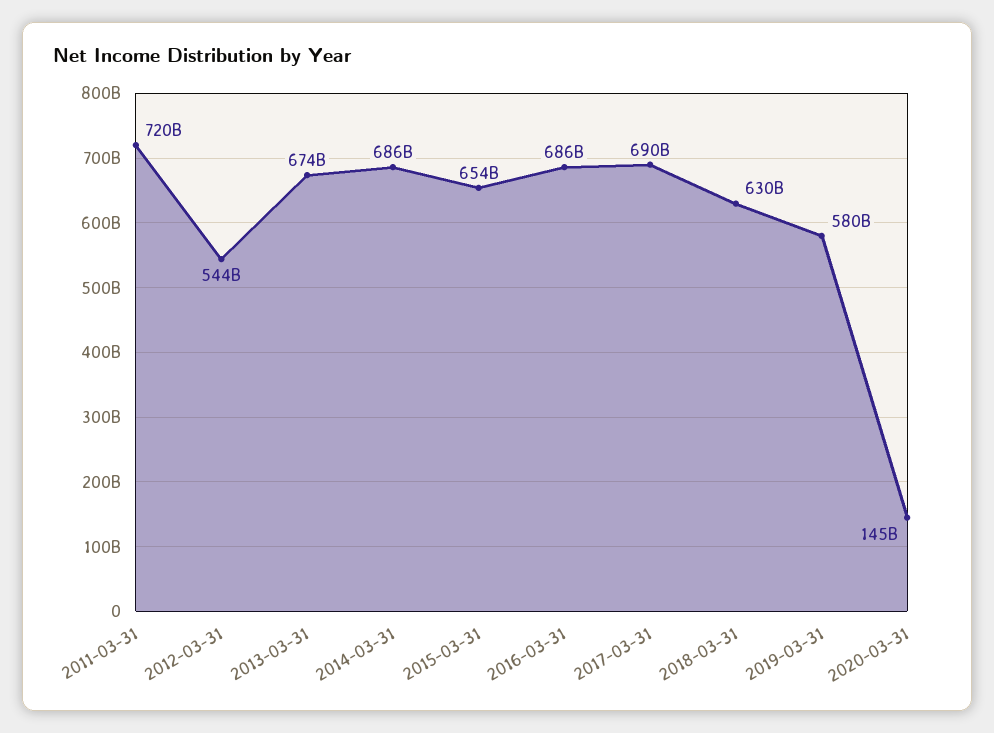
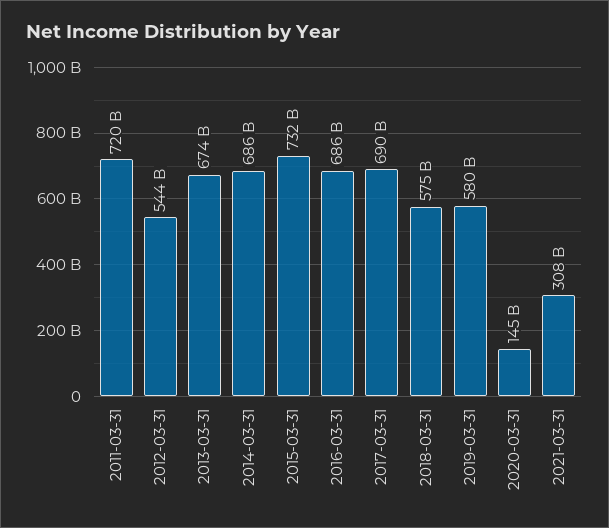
2015-03-31: 654000000000 -> 732000000000
2018-03-31: 630000000000 -> 575000000000
2021-03-31: none -> 308000000000

